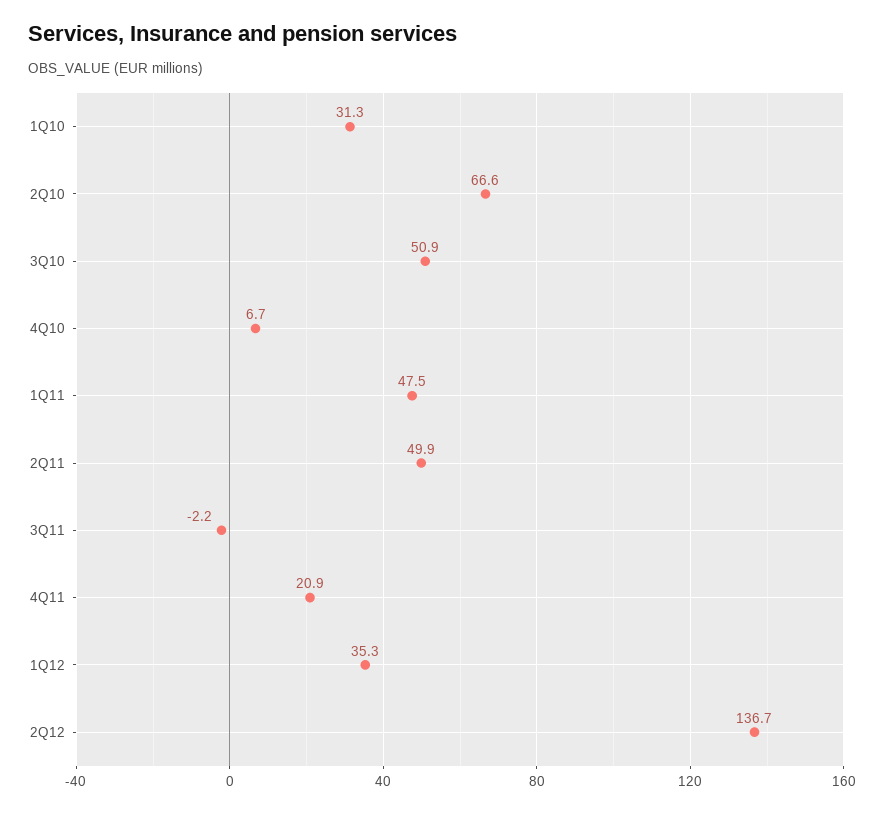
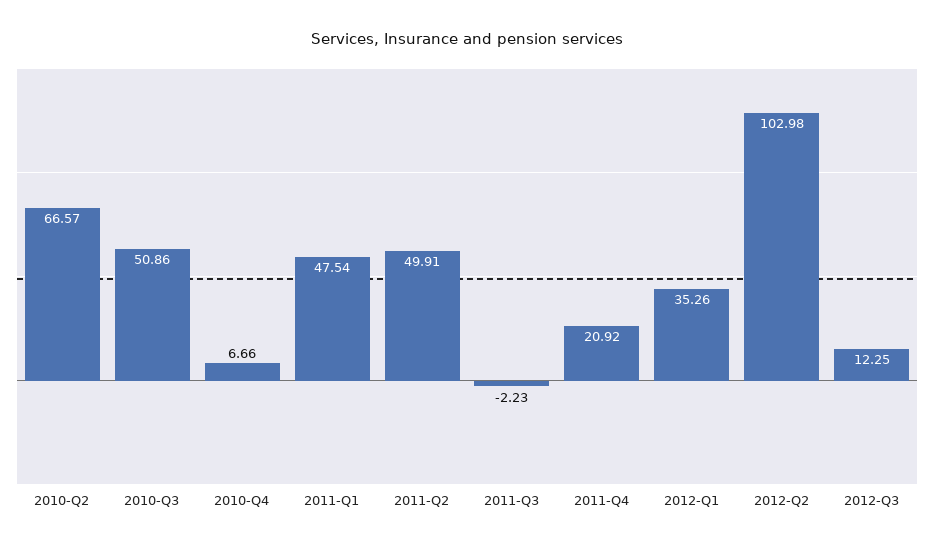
1Q10: 31.3 -> none
2Q12: 136.7 -> 102.98
2012-Q3: none -> 12.25

